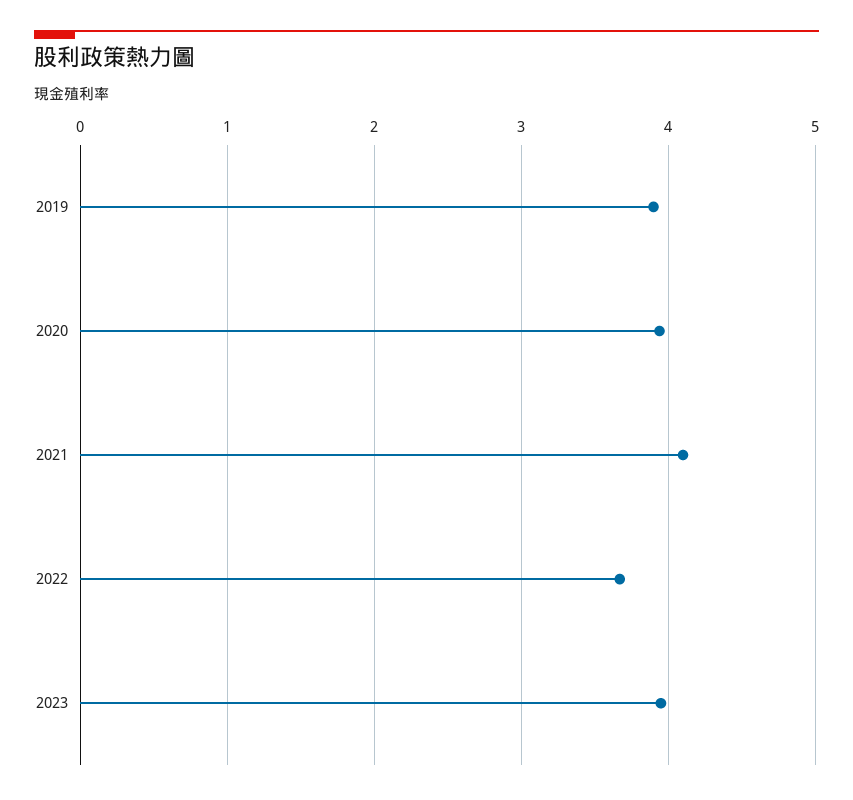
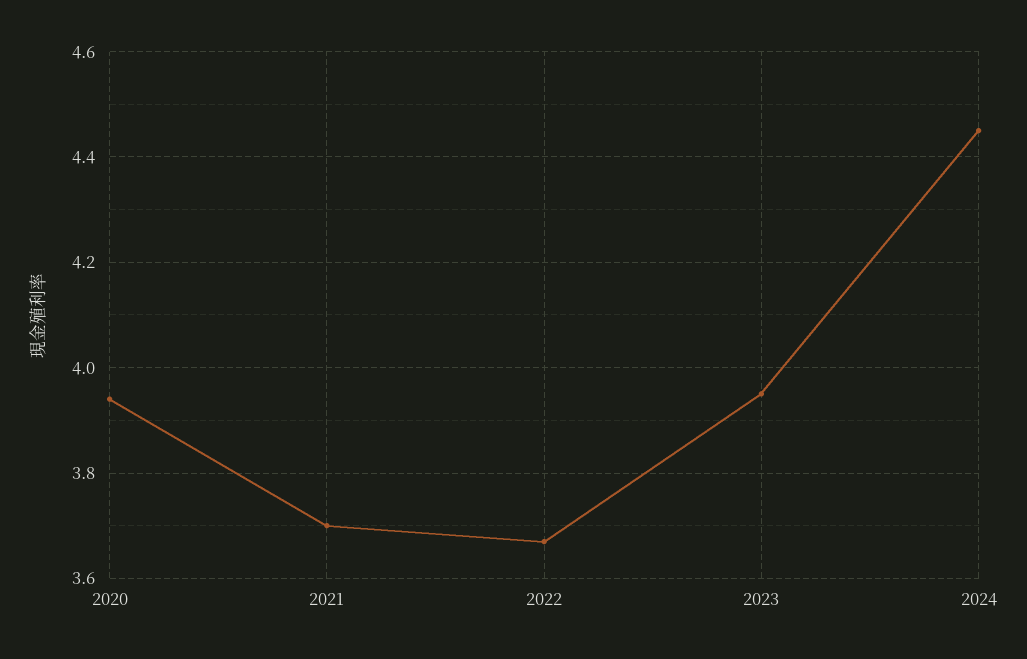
2019: 3.9 -> none
2021: 4.1 -> 3.7
2024: none -> 4.45

